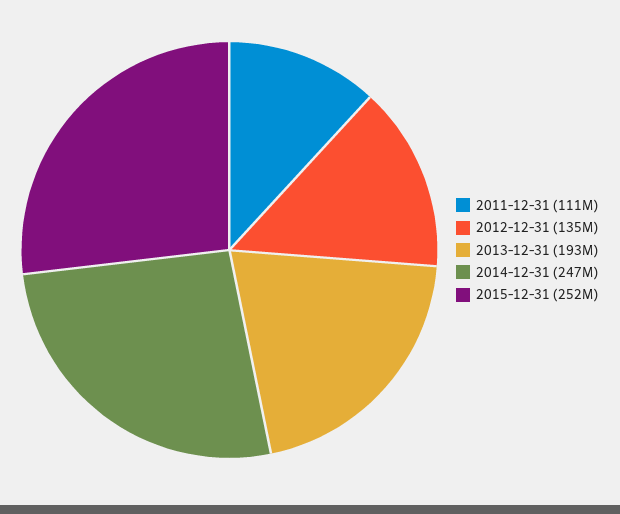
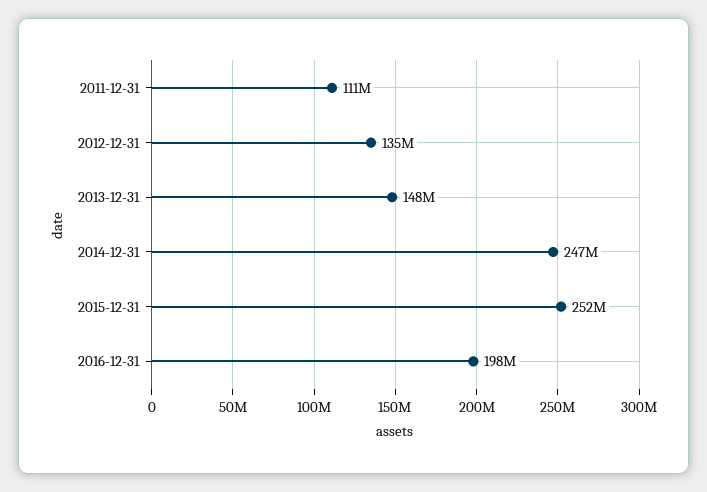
2013-12-31: 193000000 -> 148000000
2016-12-31: none -> 198000000

